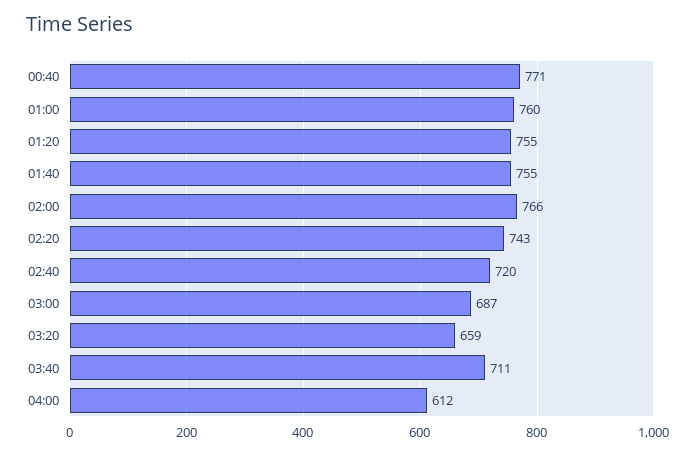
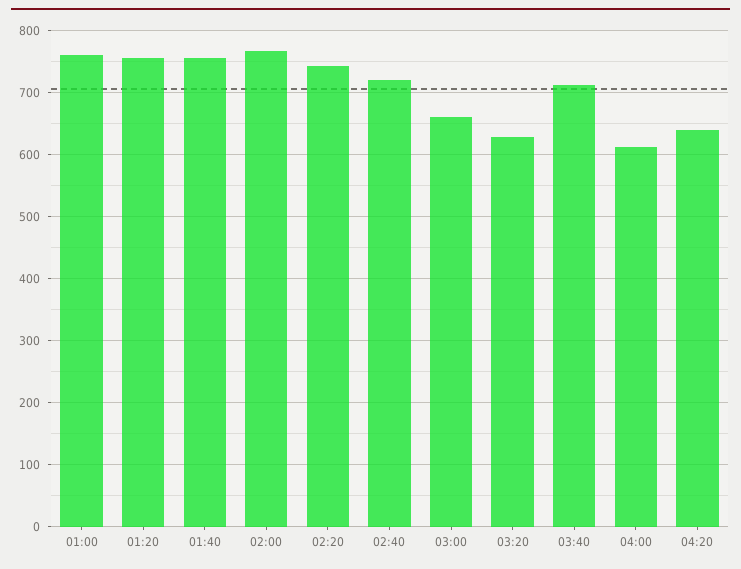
00:40: 771 -> none
03:00: 687 -> 660
03:20: 659 -> 630
04:20: none -> 640

